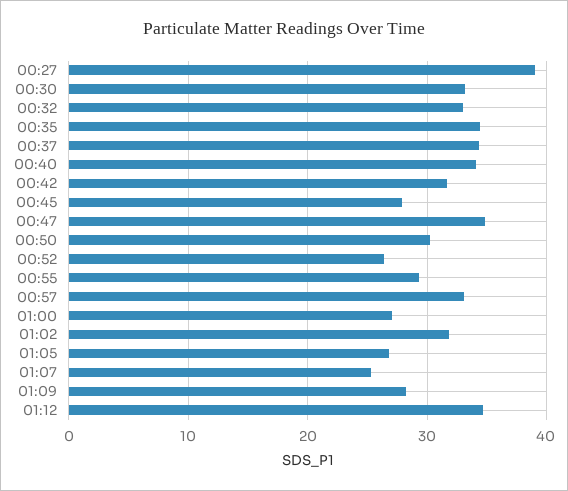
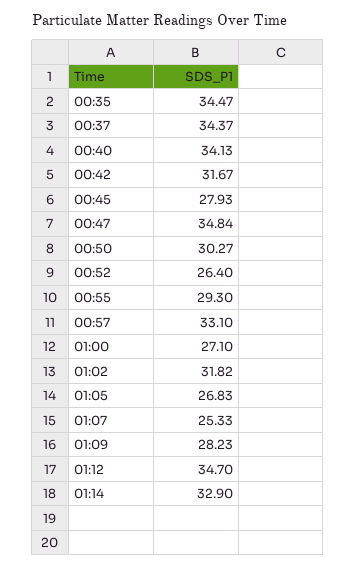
00:27: 39 -> none
00:30: 33 -> none
00:32: 33 -> none
01:14: none -> 32.9

